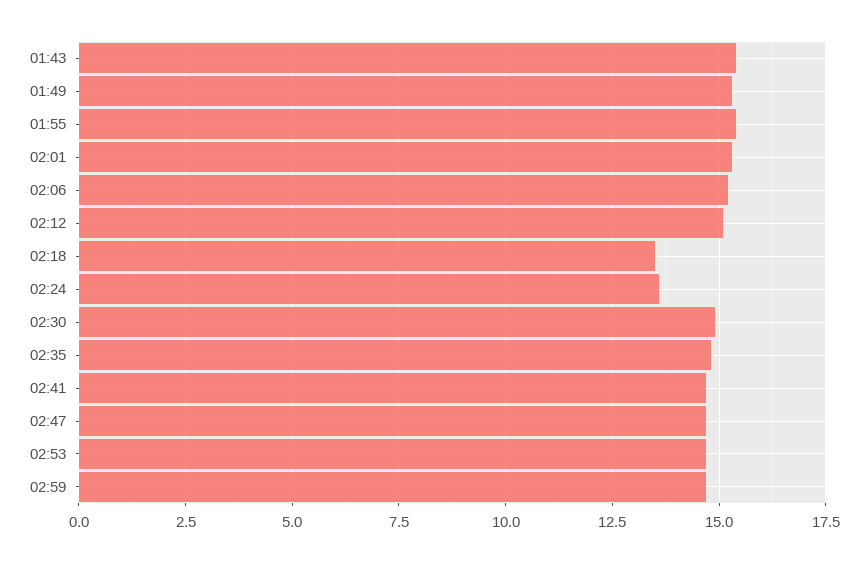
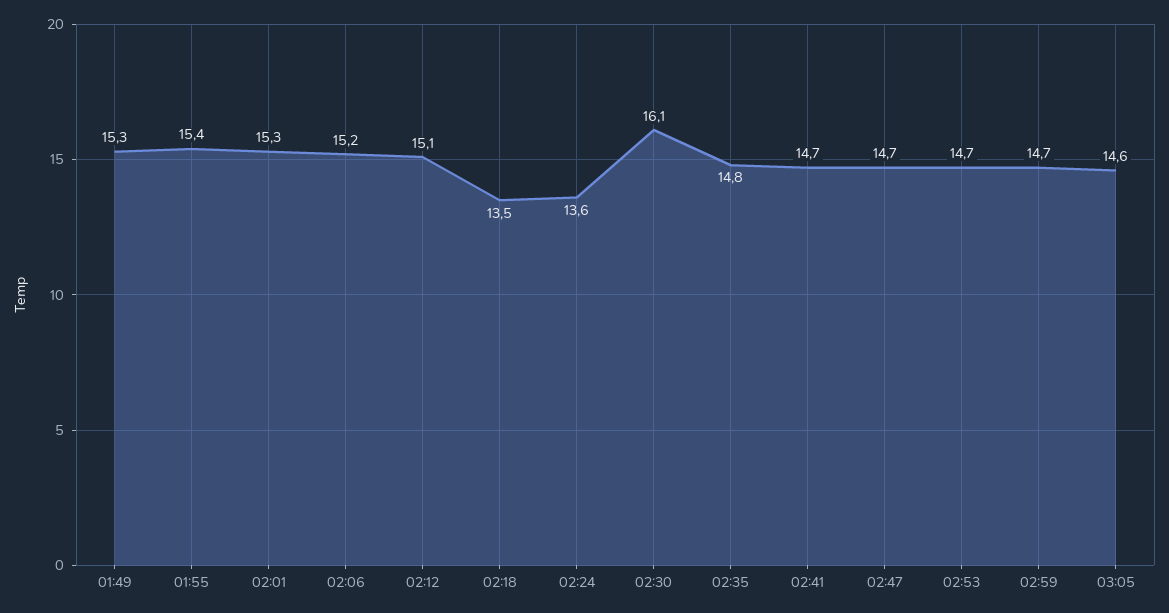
01:43: 15.5 -> none
02:30: 15 -> 16.1
03:05: none -> 14.6

